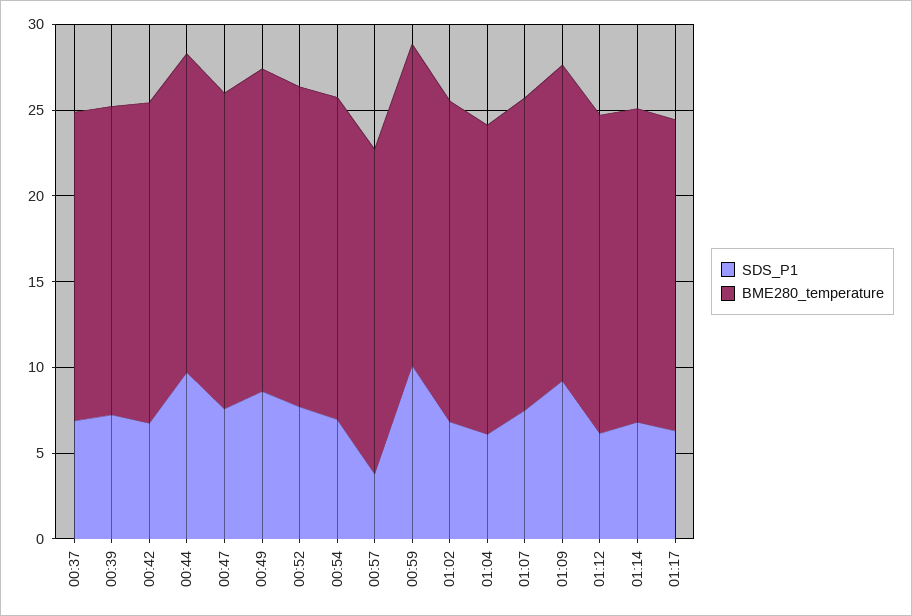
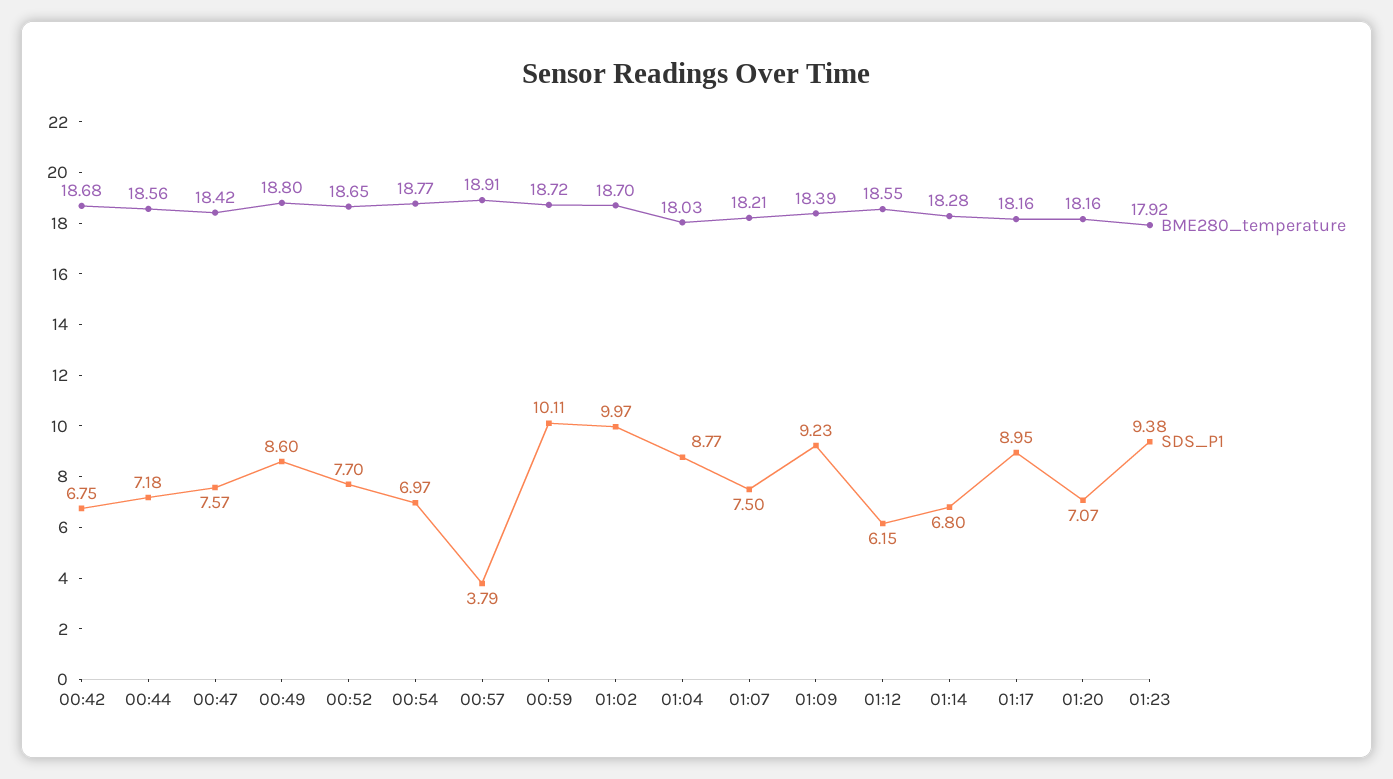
SDS_P1, 00:37: 7 -> none
BME280_temperature, 00:37: 18 -> none
SDS_P1, 00:39: 7 -> none
BME280_temperature, 00:39: 18 -> none
SDS_P1, 00:44: 10 -> 7.18
SDS_P1, 01:02: 7 -> 9.97
SDS_P1, 01:04: 6 -> 8.77
SDS_P1, 01:17: 6 -> 8.95
BME280_temperature, 01:20: none -> 18.16
SDS_P1, 01:20: none -> 7.07
BME280_temperature, 01:23: none -> 17.92
SDS_P1, 01:23: none -> 9.38

